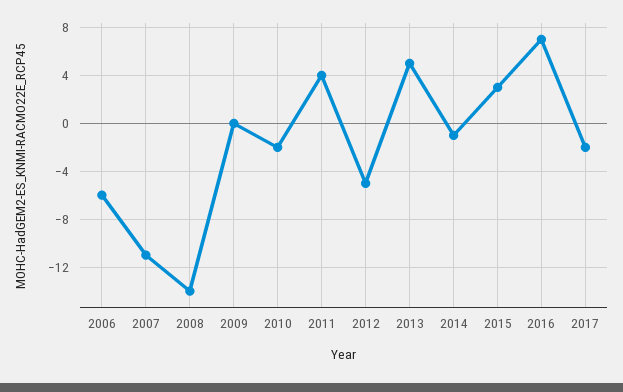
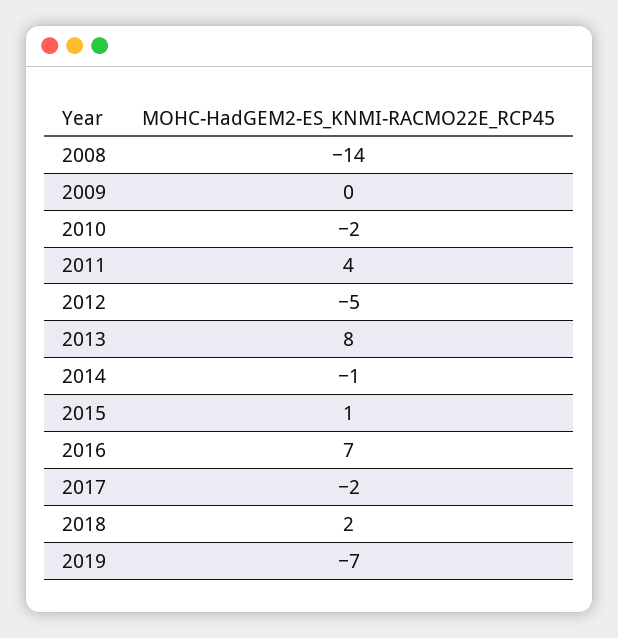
2006: -6 -> none
2007: -11 -> none
2013: 5 -> 8
2015: 3 -> 1
2018: none -> 2
2019: none -> -7

